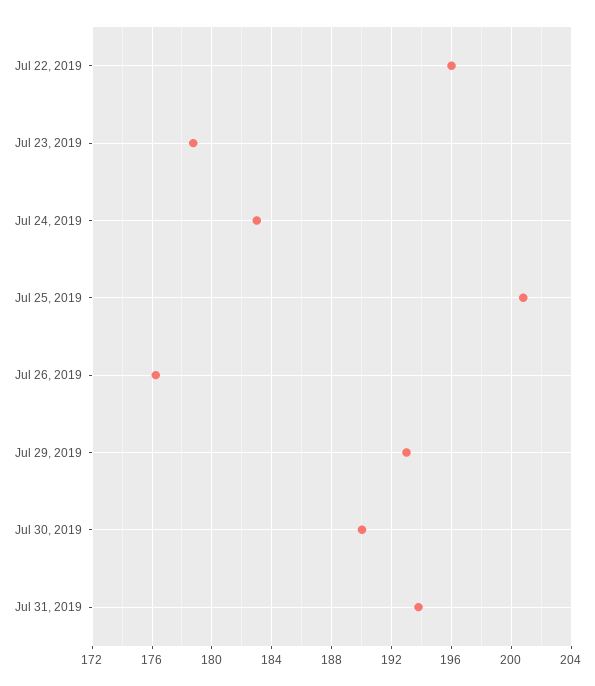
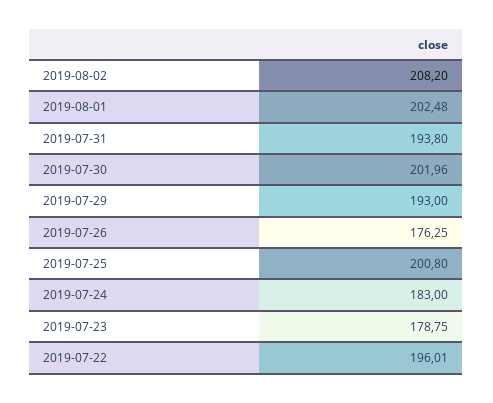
Jul 30, 2019: 190 -> 201.96
2019-08-02: none -> 208.2
2019-08-01: none -> 202.48

